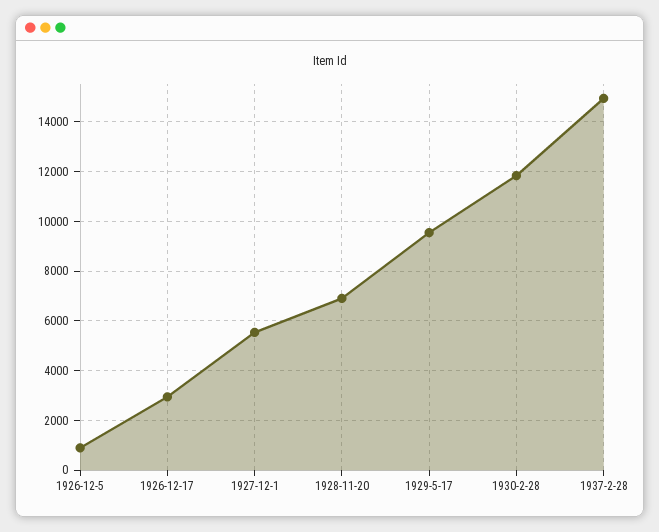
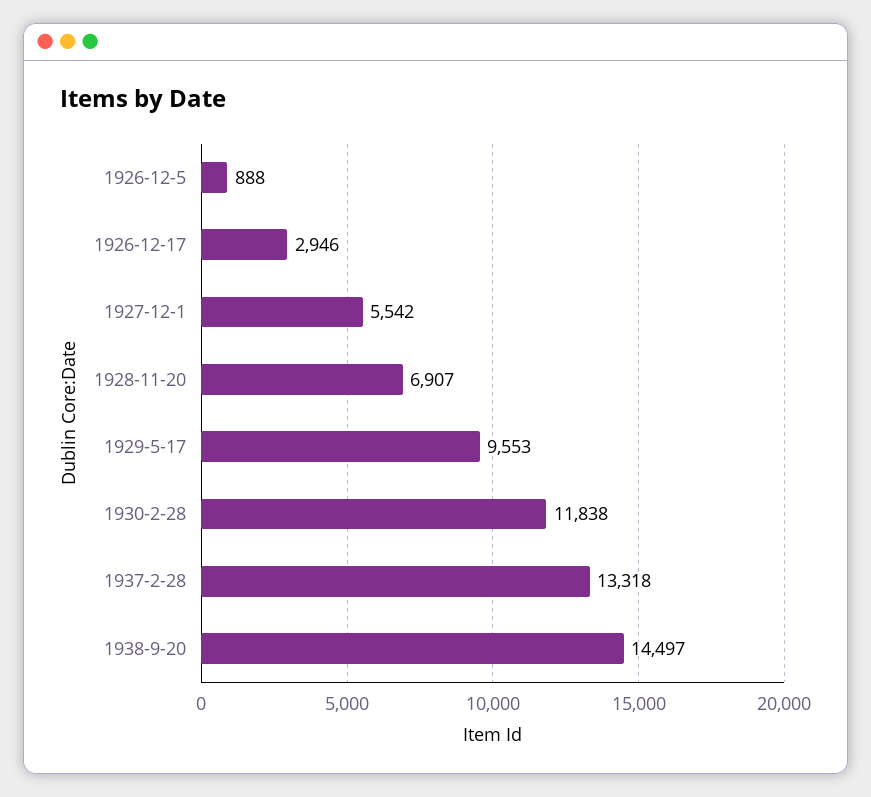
1937-2-28: 15000 -> 13318
1938-9-20: none -> 14497

